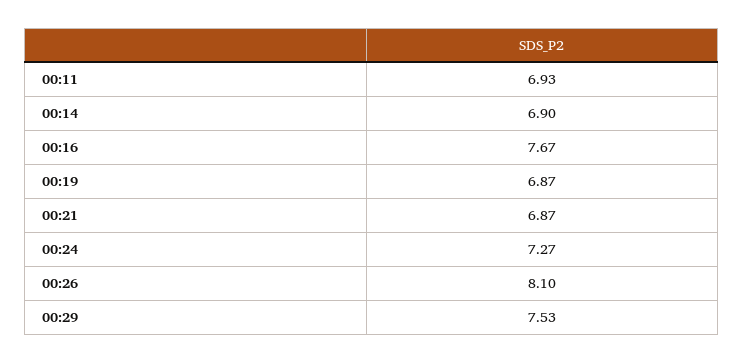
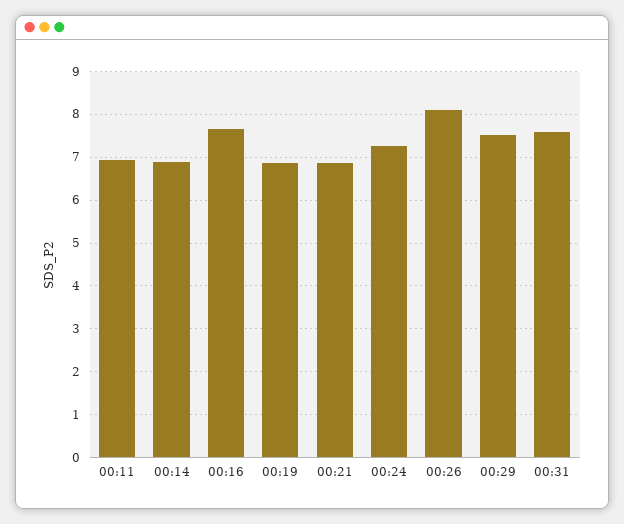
00:31: none -> 7.6

